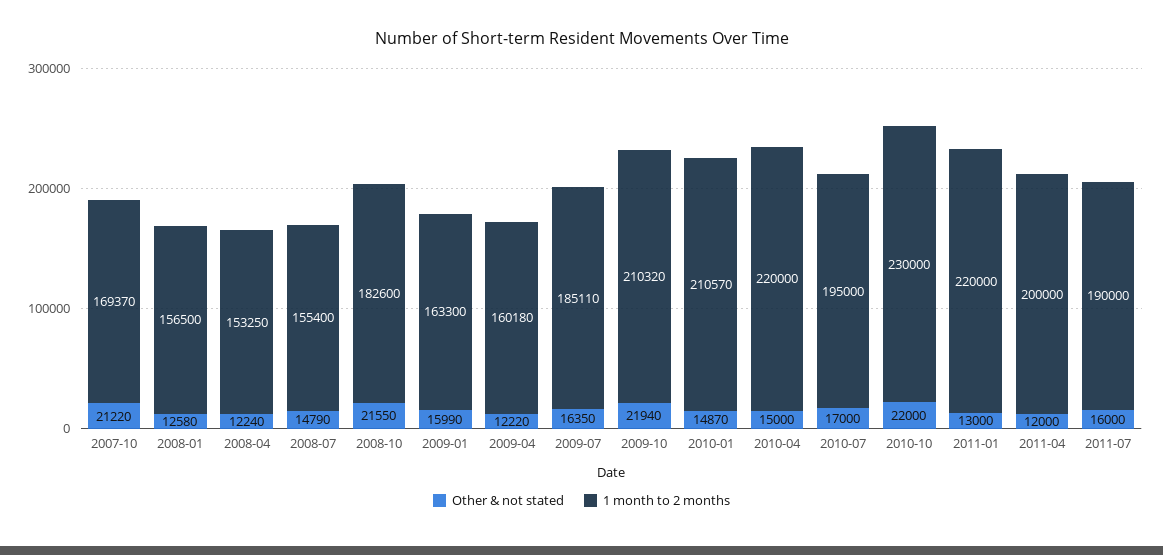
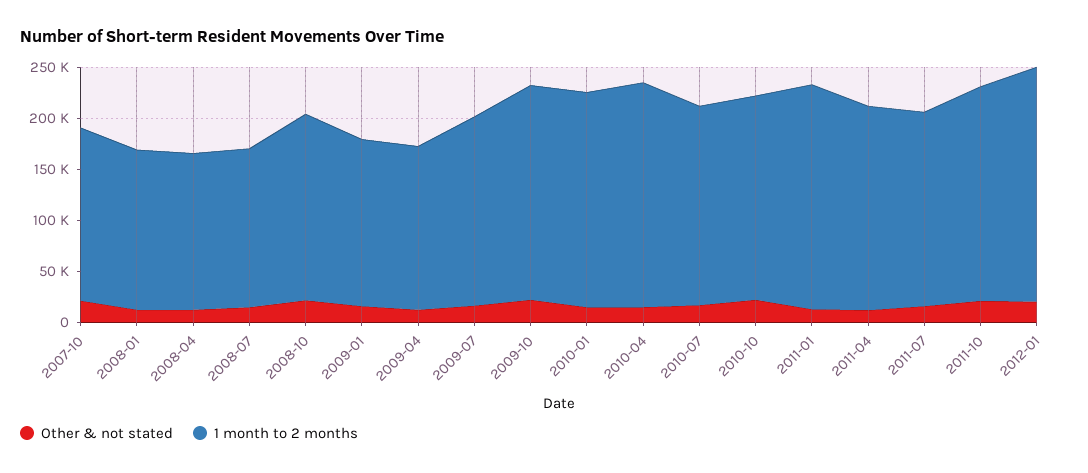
1 month to 2 months, 2010-10: 230000 -> 200000
Other & not stated, 2011-10: none -> 20000
1 month to 2 months, 2011-10: none -> 210000
Other & not stated, 2012-01: none -> 20000
1 month to 2 months, 2012-01: none -> 230000

